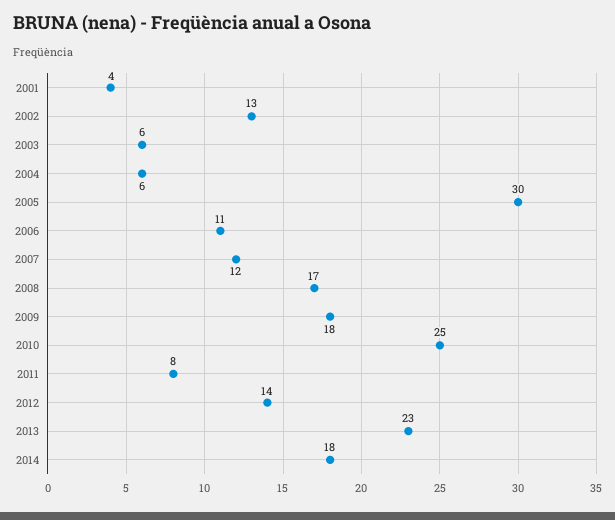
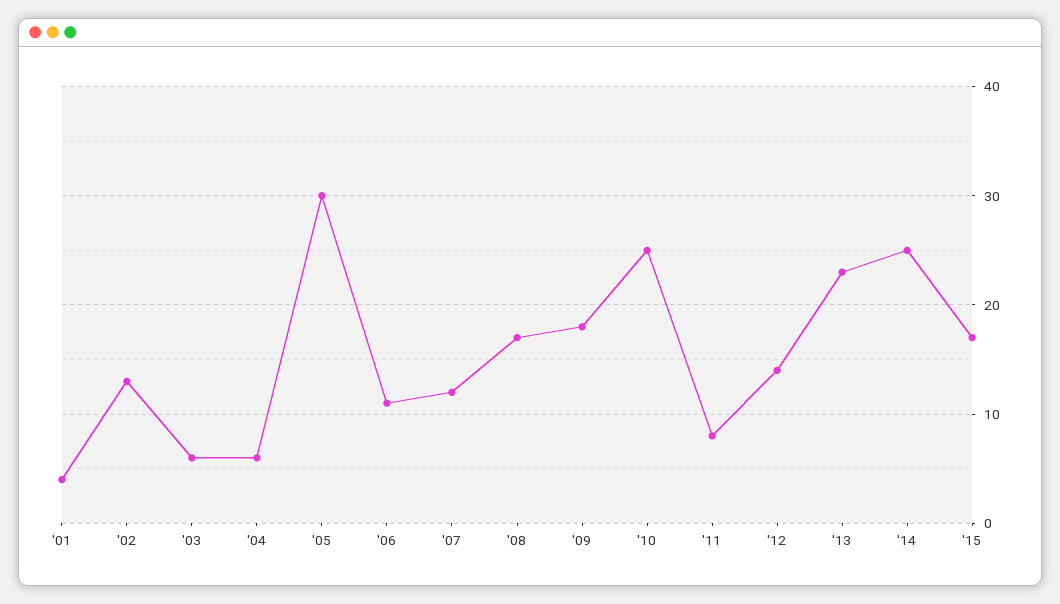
2014: 18 -> 25
'15: none -> 17

